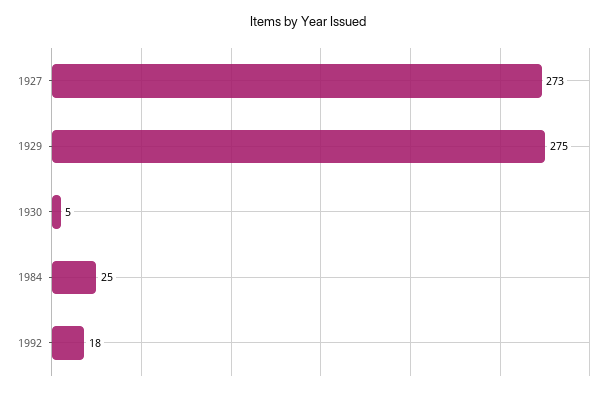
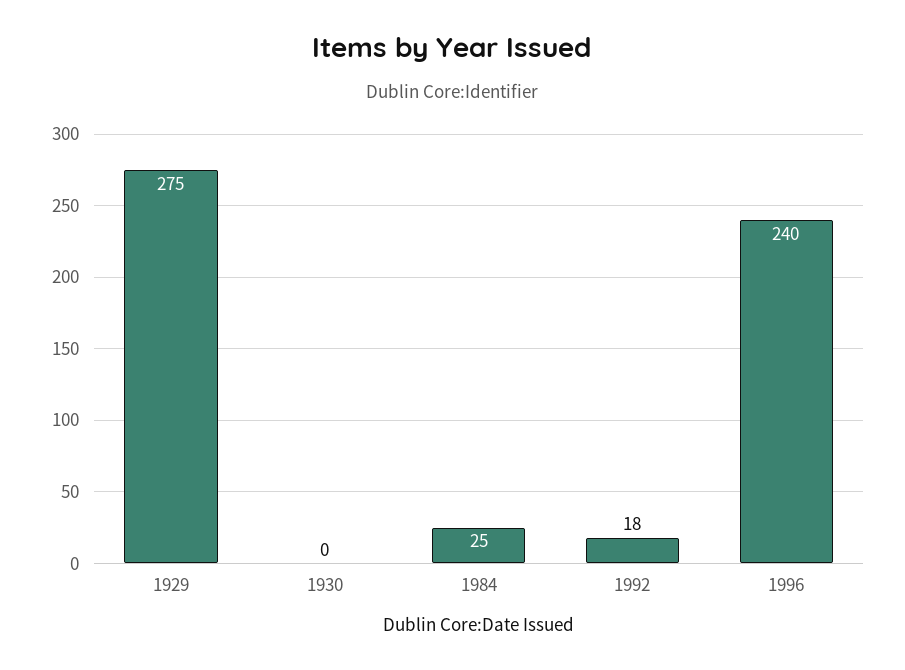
1927: 273 -> none
1930: 5 -> 0
1996: none -> 240

